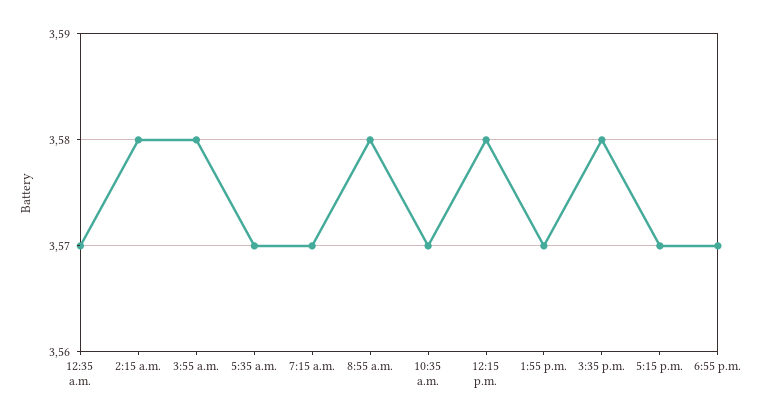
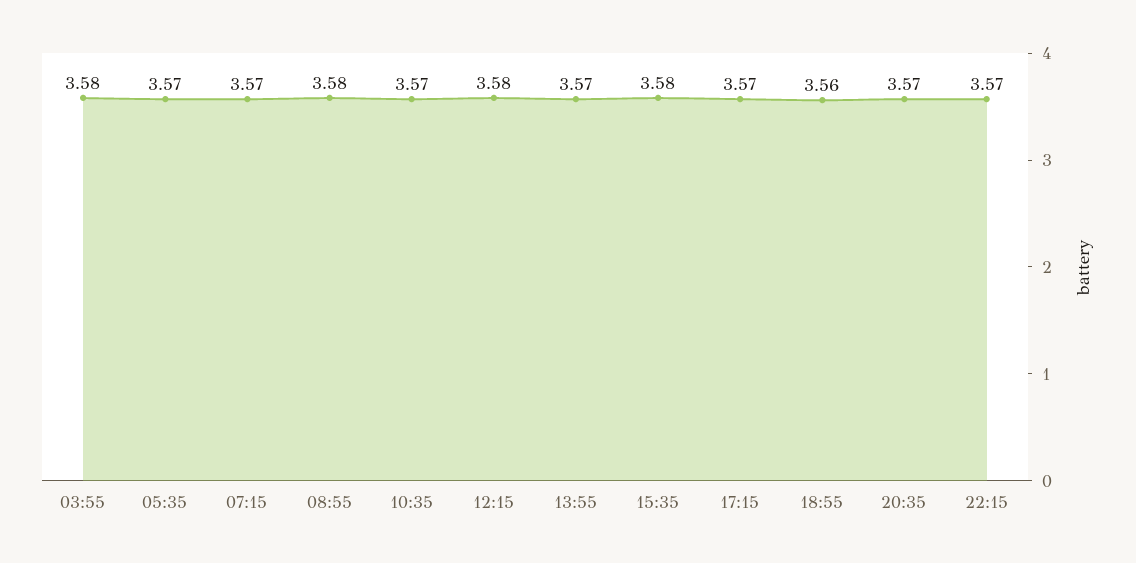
12:35 a.m.: 3.57 -> none
2:15 a.m.: 3.58 -> none
6:55 p.m.: 3.57 -> 3.56
20:35: none -> 3.57
22:15: none -> 3.57

